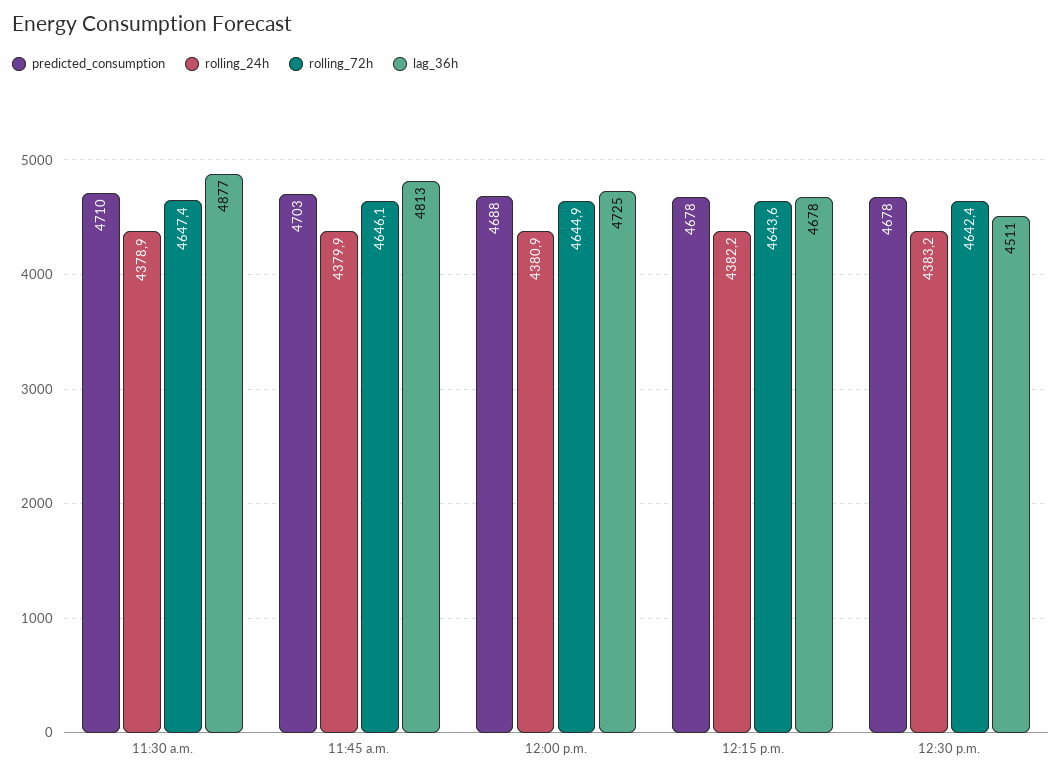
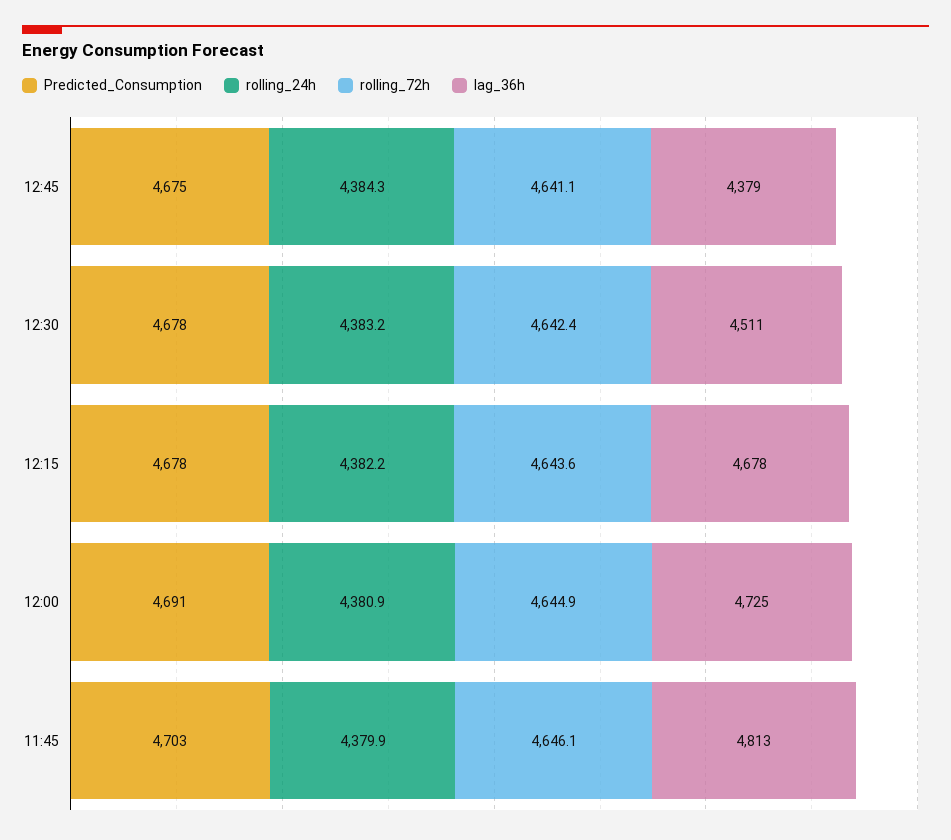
predicted_consumption, 11:30 a.m.: 4710 -> none
rolling_24h, 11:30 a.m.: 4378.9 -> none
rolling_72h, 11:30 a.m.: 4647.4 -> none
lag_36h, 11:30 a.m.: 4877 -> none
predicted_consumption, 12:00 p.m.: 4688 -> 4691
predicted_consumption, 12:45: none -> 4675
rolling_24h, 12:45: none -> 4384.3
rolling_72h, 12:45: none -> 4641.1
lag_36h, 12:45: none -> 4379

